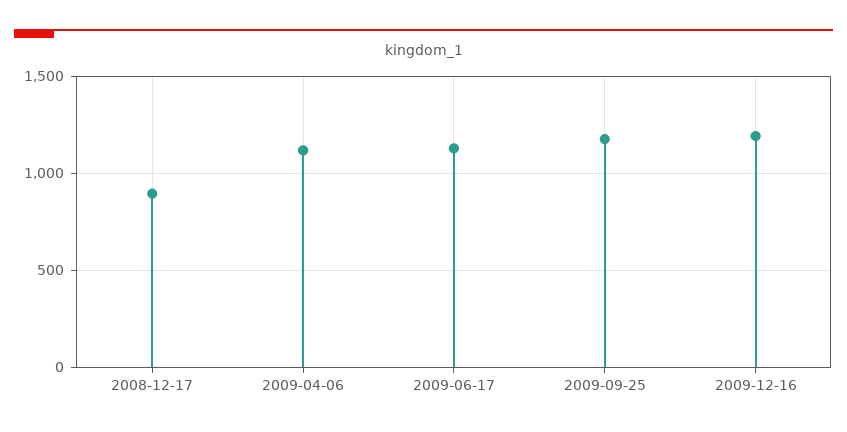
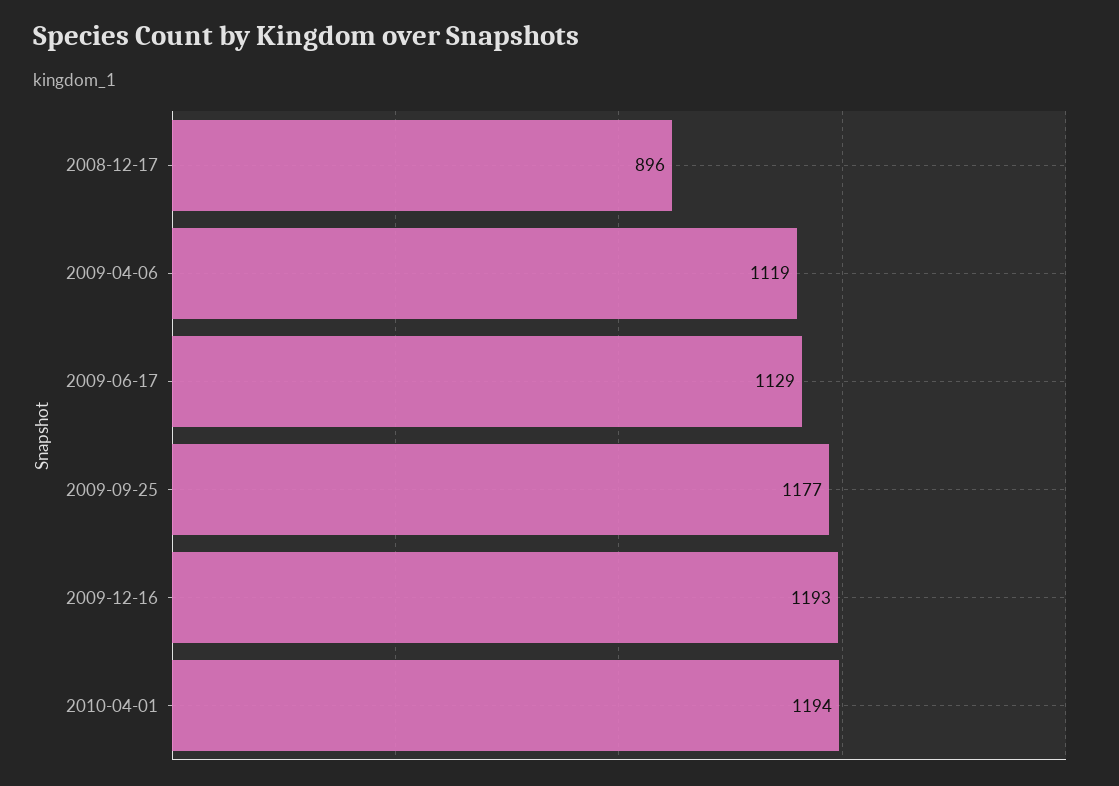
2010-04-01: none -> 1194

